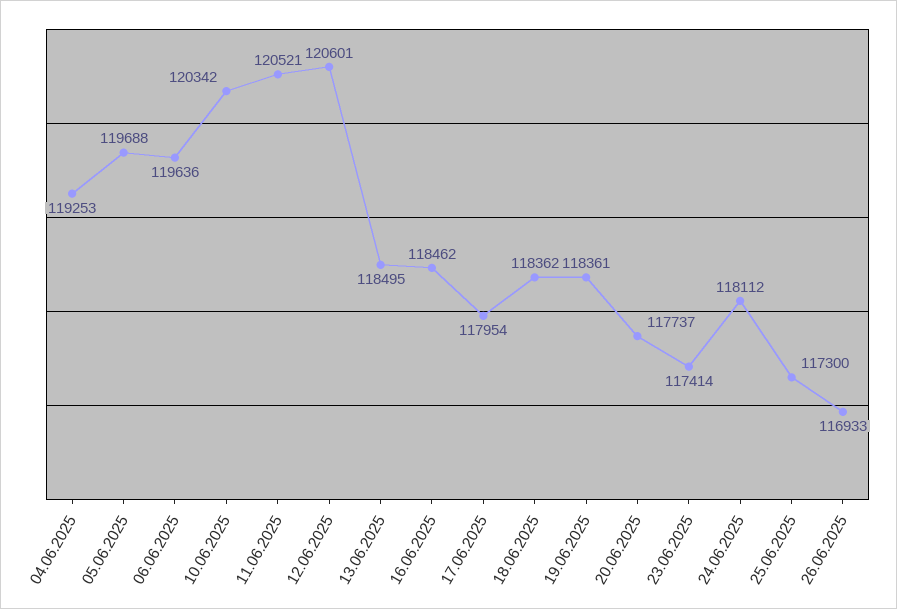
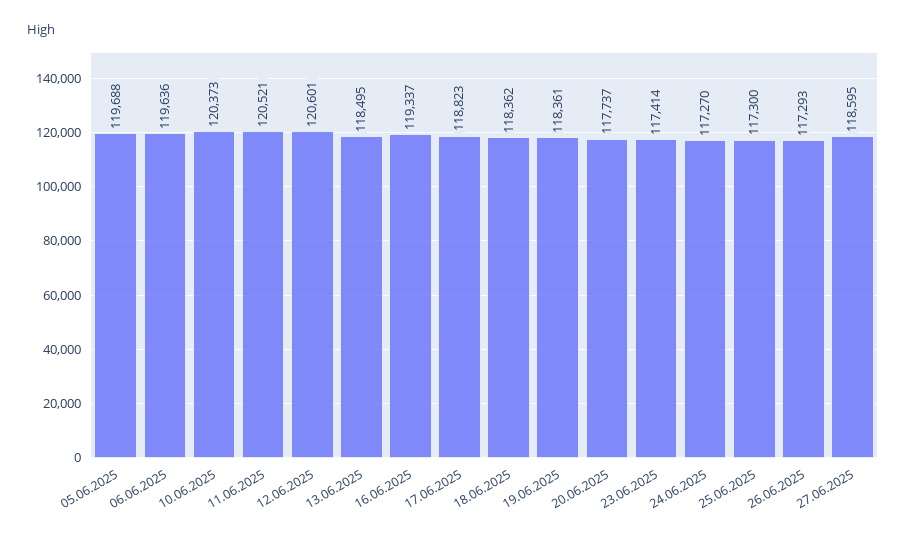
04.06.2025: 119253 -> none
10.06.2025: 120342 -> 120373
16.06.2025: 118462 -> 119337
17.06.2025: 117954 -> 118823
24.06.2025: 118112 -> 117270
26.06.2025: 116933 -> 117293
27.06.2025: none -> 118595

